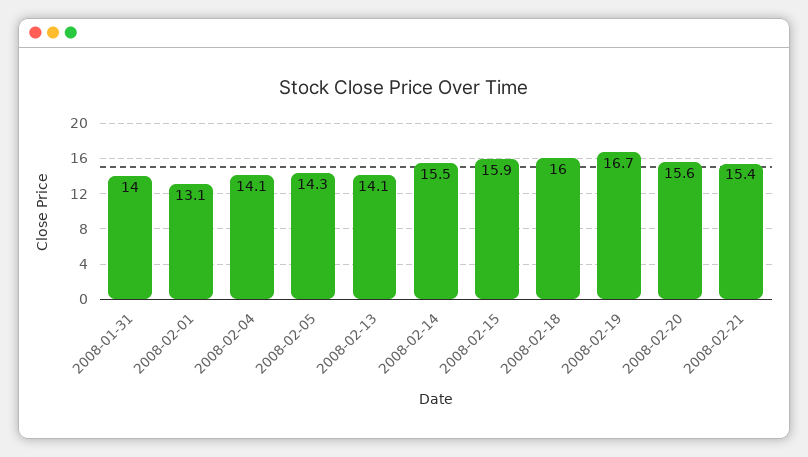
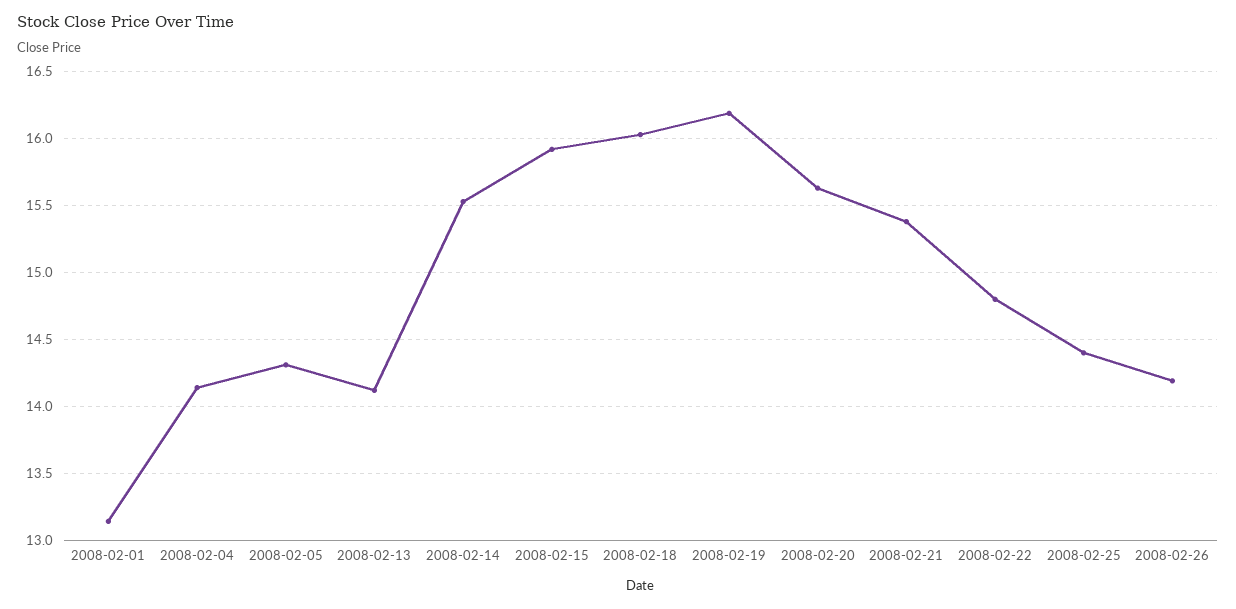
2008-01-31: 14 -> none
2008-02-19: 16.7 -> 16.2
2008-02-22: none -> 14.8
2008-02-25: none -> 14.4
2008-02-26: none -> 14.2

